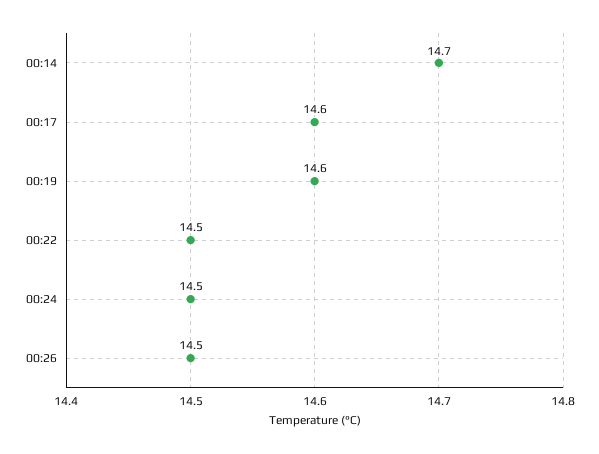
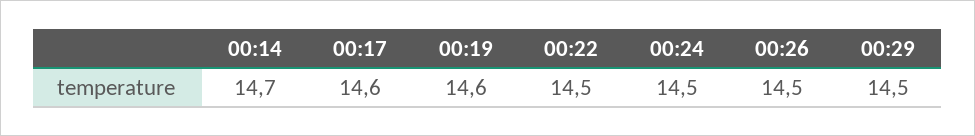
00:29: none -> 14.5

